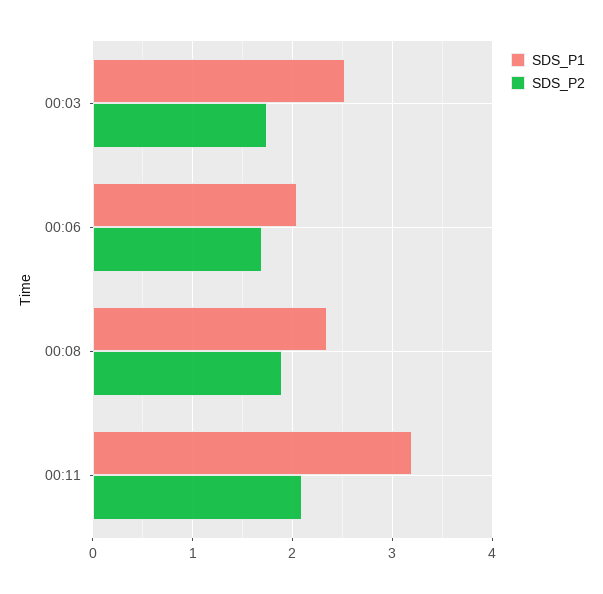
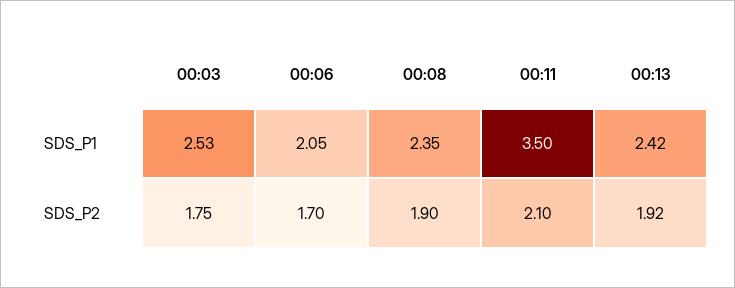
SDS_P1, 00:11: 3.2 -> 3.5
SDS_P1, 00:13: none -> 2.42
SDS_P2, 00:13: none -> 1.92

